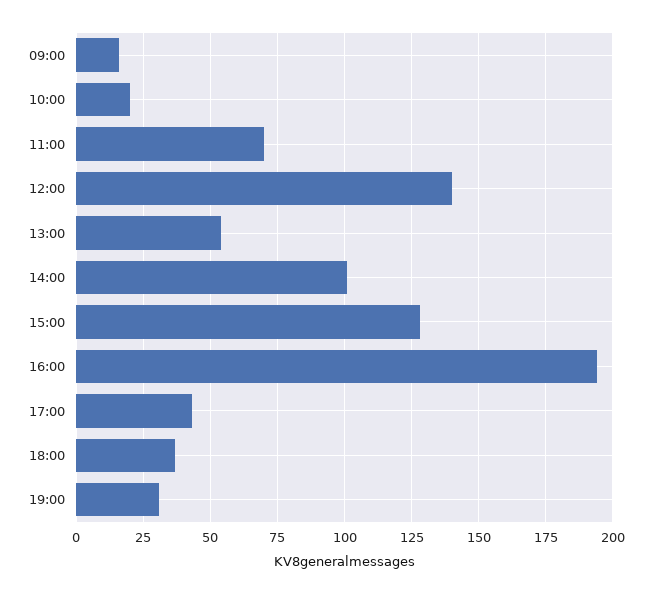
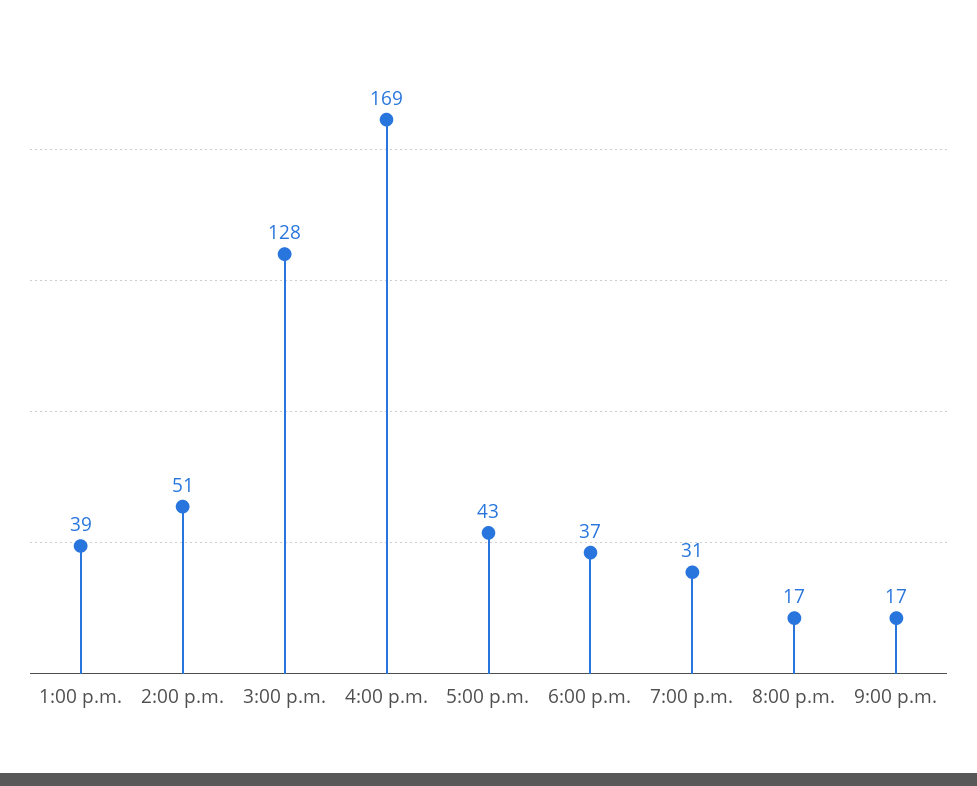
09:00: 15 -> none
10:00: 20 -> none
11:00: 70 -> none
12:00: 140 -> none
13:00: 55 -> 39
14:00: 100 -> 51
16:00: 195 -> 169
8:00 p.m.: none -> 17
9:00 p.m.: none -> 17

